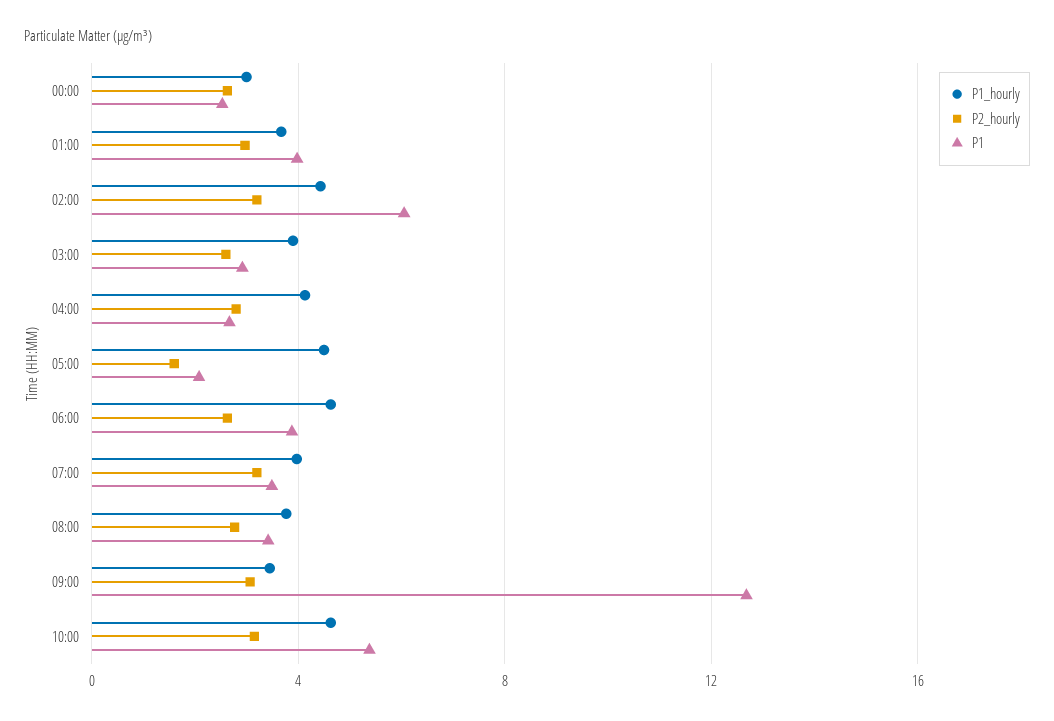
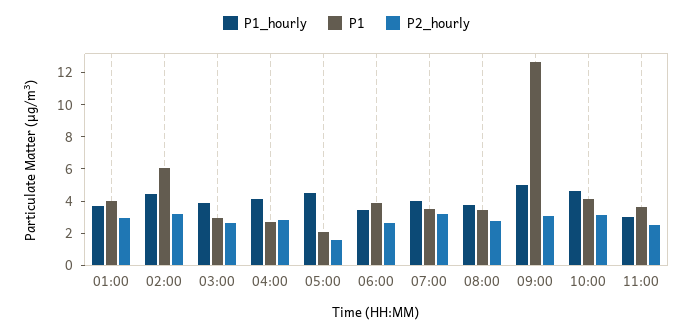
P1_hourly, 00:00: 3 -> none
P2_hourly, 00:00: 2.5 -> none
P1, 00:00: 2.5 -> none
P1_hourly, 06:00: 4.5 -> 3.5
P1_hourly, 09:00: 3.5 -> 5
P1, 10:00: 5.5 -> 4
P1_hourly, 11:00: none -> 3
P1, 11:00: none -> 3.5
P2_hourly, 11:00: none -> 2.5

